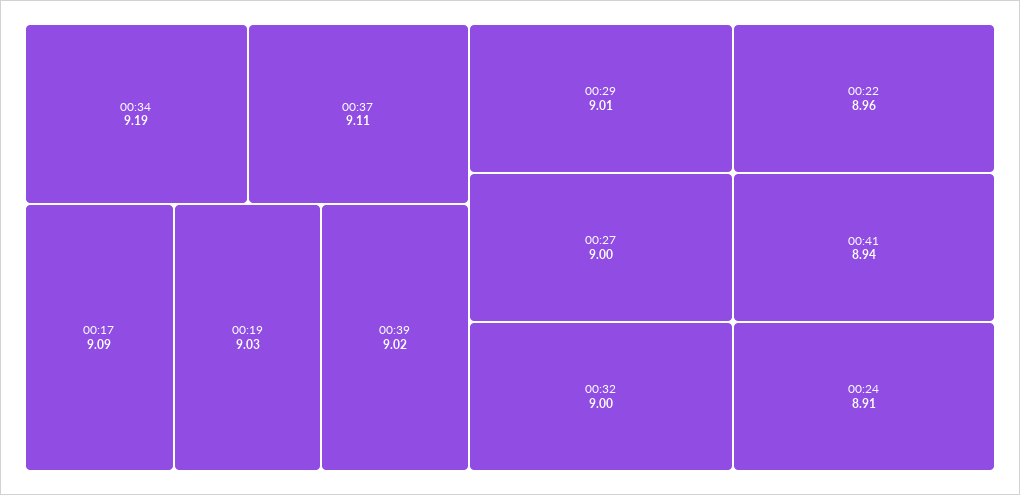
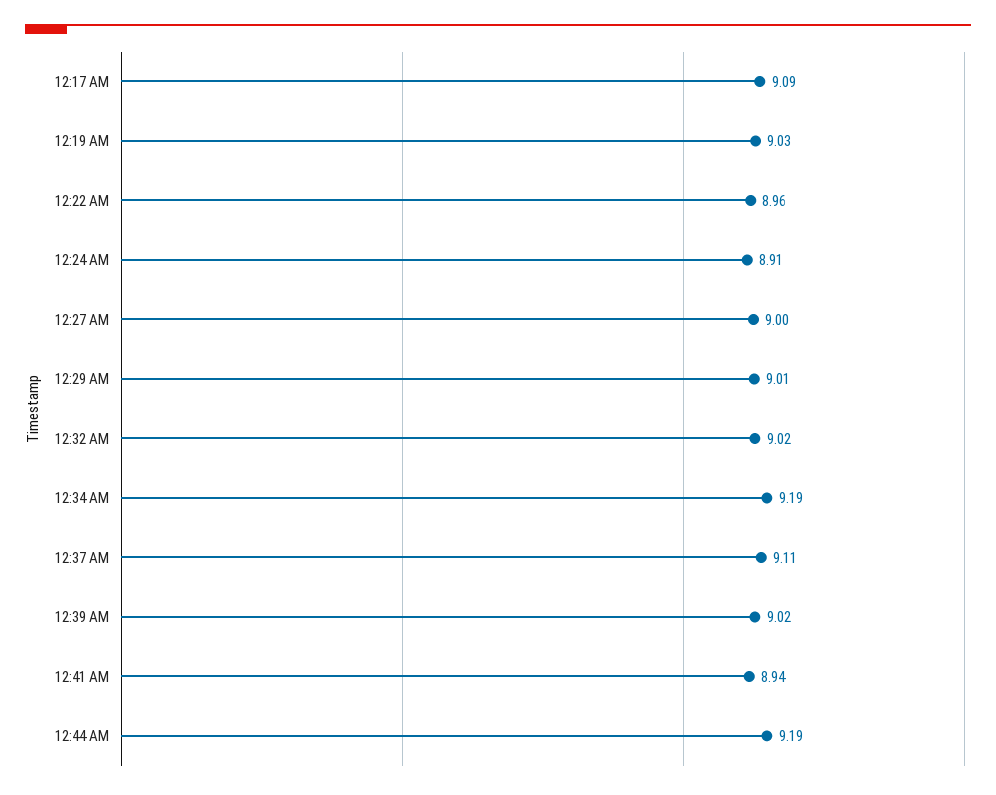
00:32: 9 -> 9.02
12:44 AM: none -> 9.19

